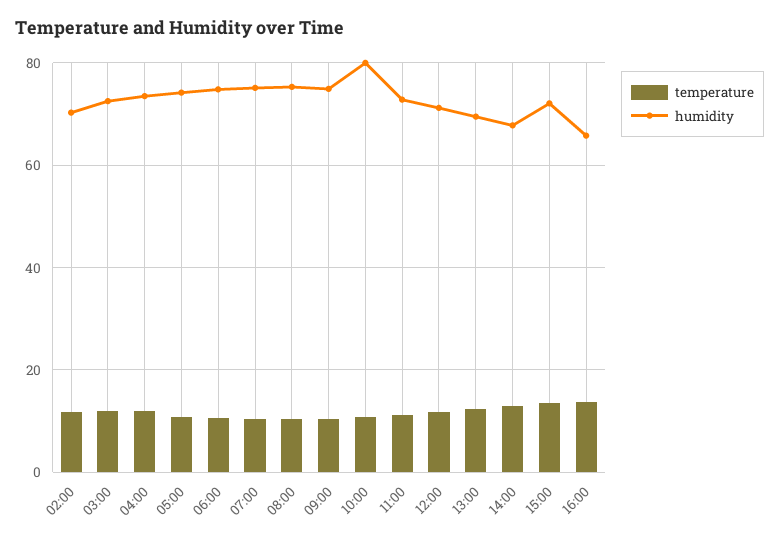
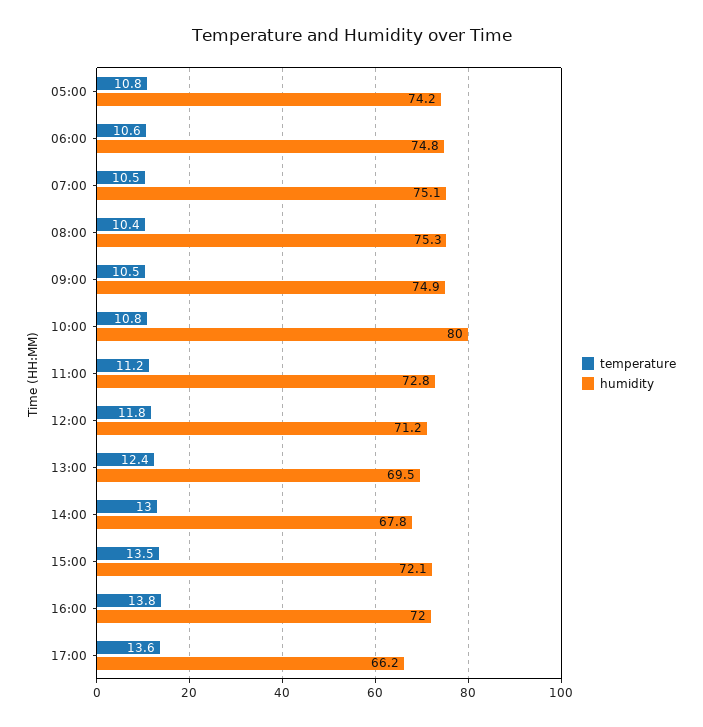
temperature, 02:00: 12 -> none
humidity, 02:00: 70 -> none
temperature, 03:00: 12 -> none
humidity, 03:00: 72 -> none
temperature, 04:00: 12 -> none
humidity, 04:00: 74 -> none
humidity, 16:00: 66 -> 72
temperature, 17:00: none -> 13.6
humidity, 17:00: none -> 66.2

